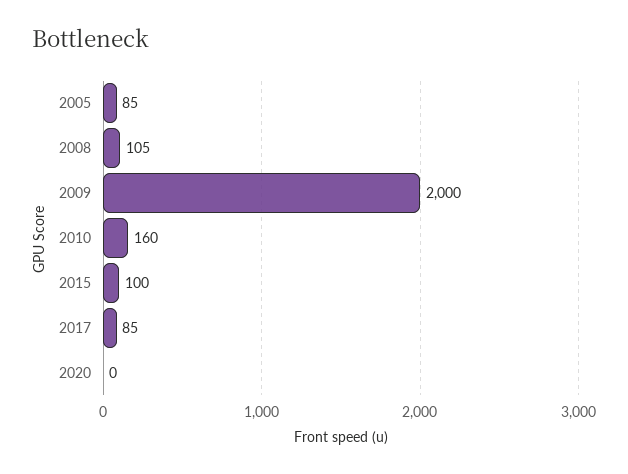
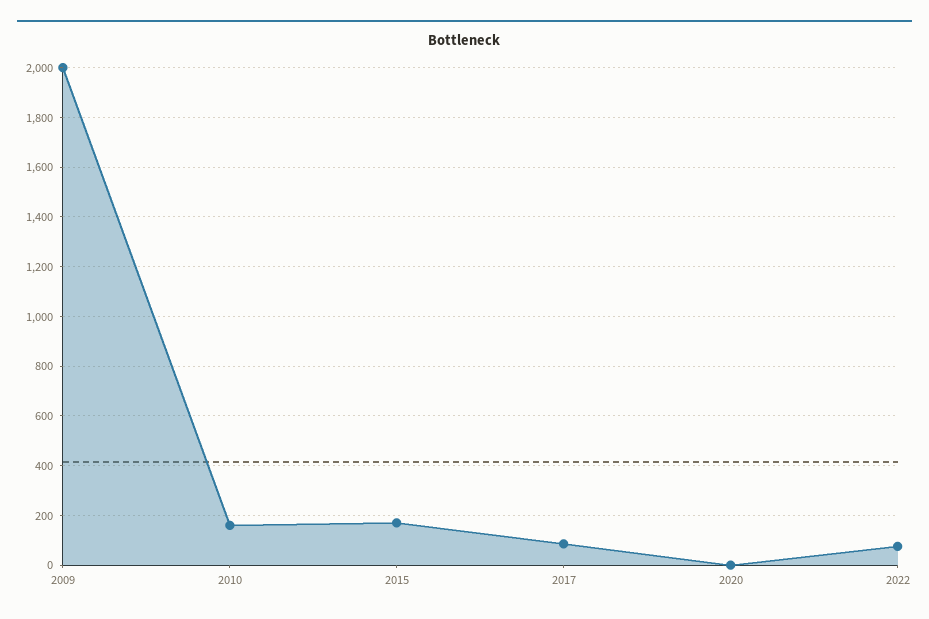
2005: 85 -> none
2008: 105 -> none
2015: 100 -> 175
2022: none -> 75

